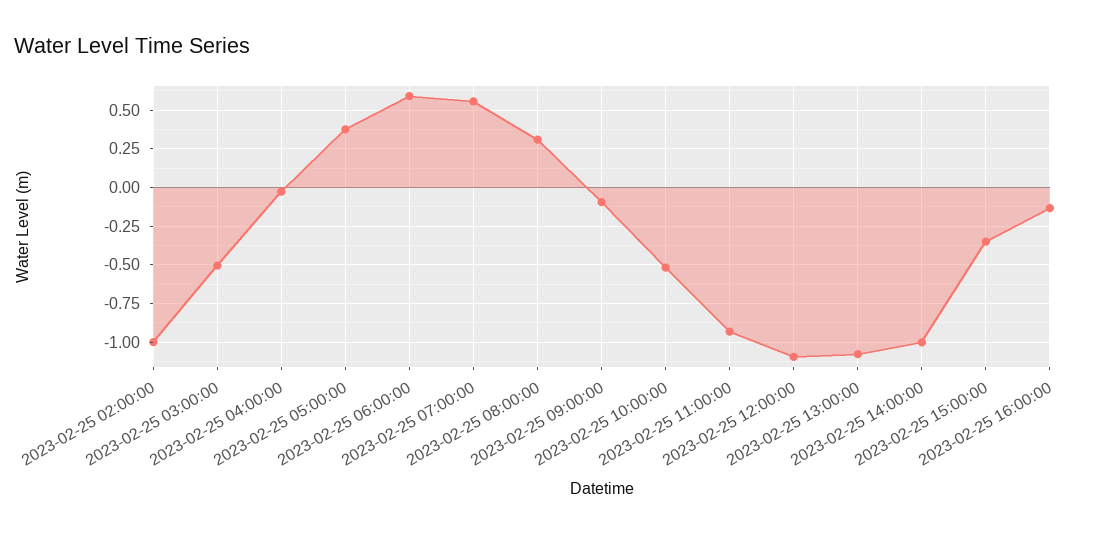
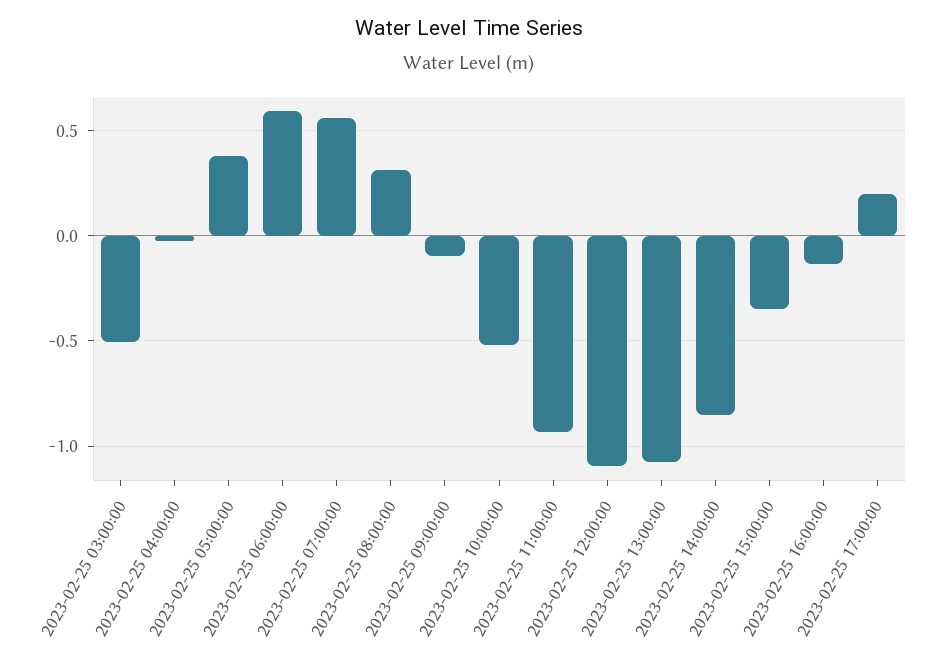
2023-02-25 02:00:00: -1 -> none
2023-02-25 14:00:00: -1 -> -0.85
2023-02-25 17:00:00: none -> 0.2

